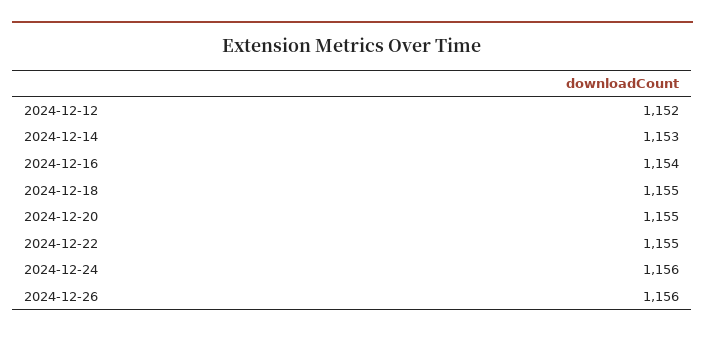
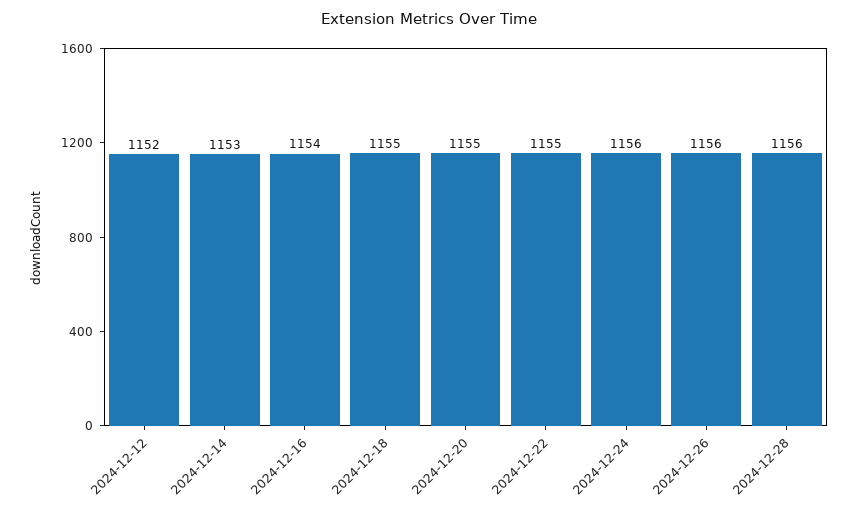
2024-12-28: none -> 1156

